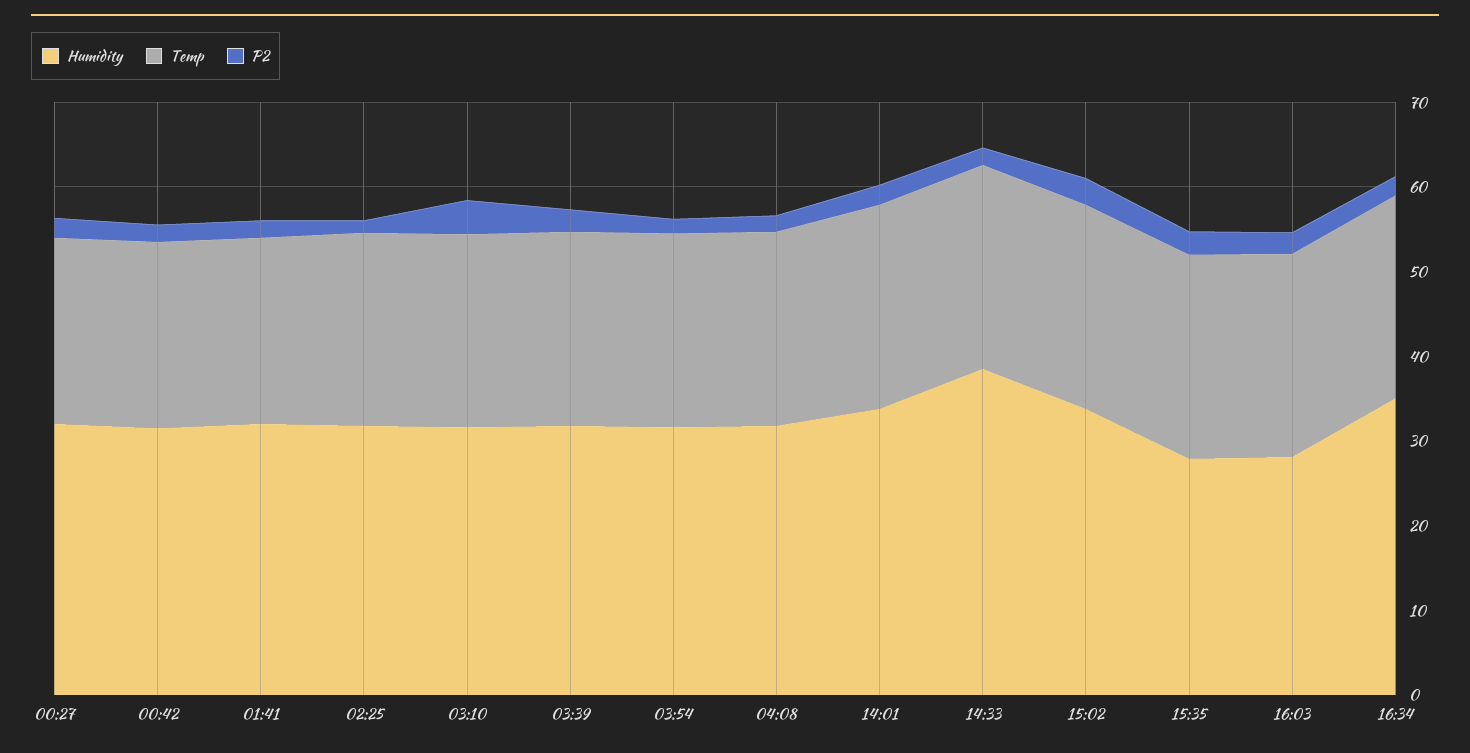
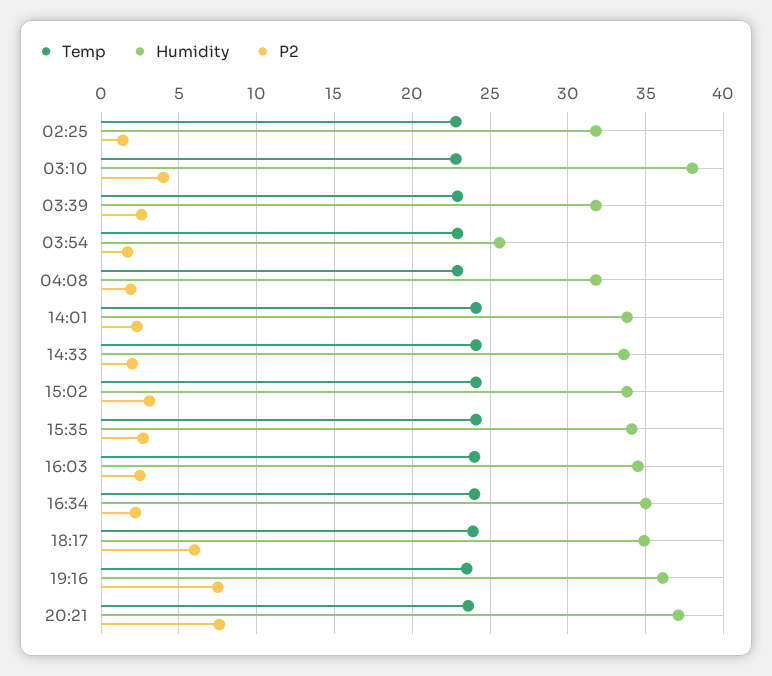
Humidity, 00:27: 32 -> none
Temp, 00:27: 22 -> none
P2, 00:27: 2 -> none
Humidity, 00:42: 32 -> none
Temp, 00:42: 22 -> none
P2, 00:42: 2 -> none
Humidity, 01:41: 32 -> none
Temp, 01:41: 22 -> none
P2, 01:41: 2 -> none
Humidity, 03:10: 32 -> 38
Humidity, 03:54: 32 -> 25.5
Humidity, 14:33: 38 -> 33.5
Humidity, 15:35: 28 -> 34
Humidity, 16:03: 28 -> 34.5
Temp, 18:17: none -> 24
Humidity, 18:17: none -> 35
P2, 18:17: none -> 6
Temp, 19:16: none -> 23.5
Humidity, 19:16: none -> 36
P2, 19:16: none -> 7.5
Temp, 20:21: none -> 23.5
Humidity, 20:21: none -> 37
P2, 20:21: none -> 7.5

